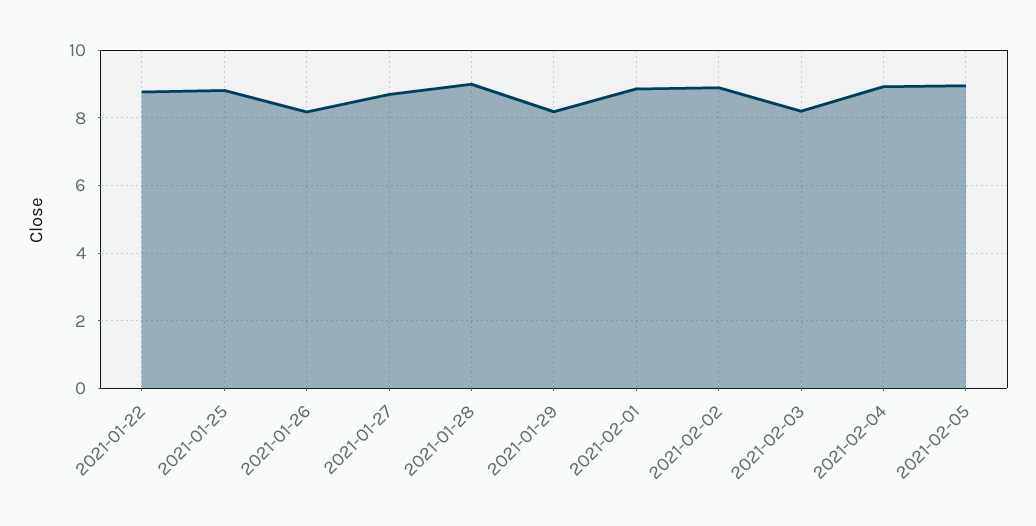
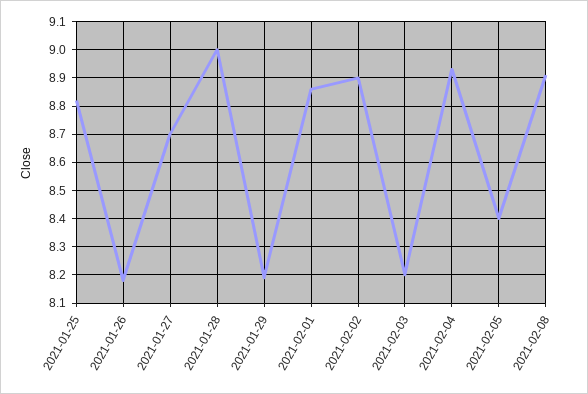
2021-01-22: 8.8 -> none
2021-02-05: 9 -> 8.4
2021-02-08: none -> 8.9

